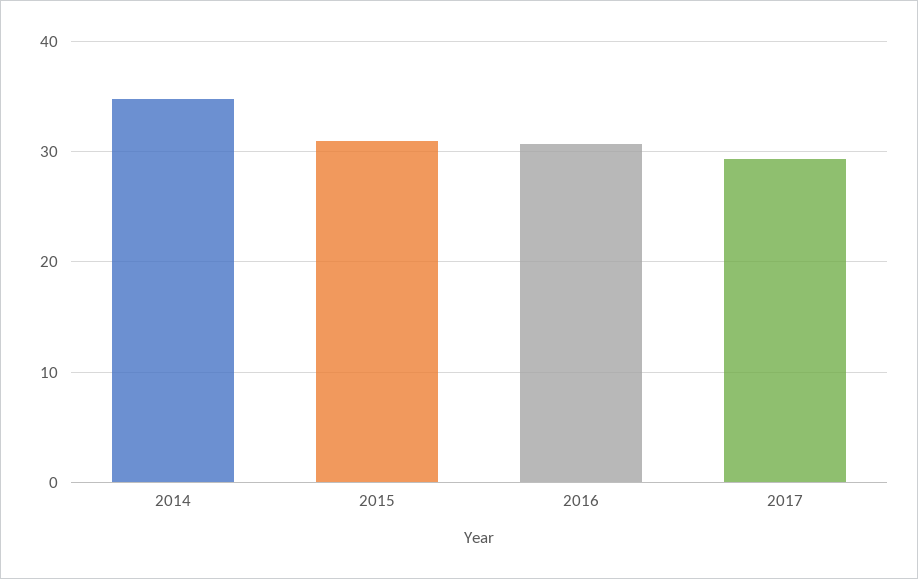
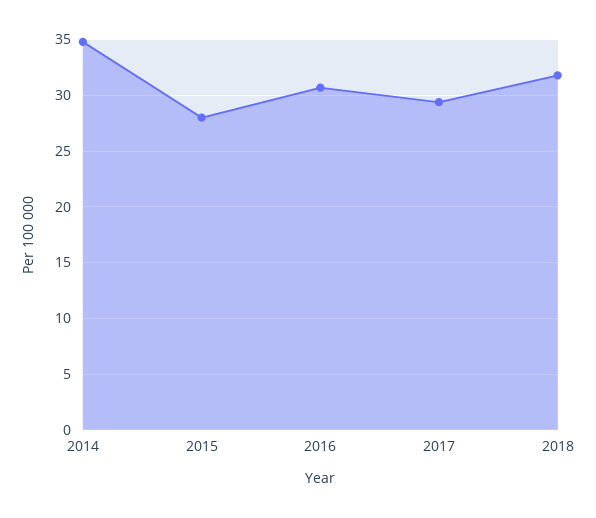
2015: 31 -> 28
2018: none -> 32

